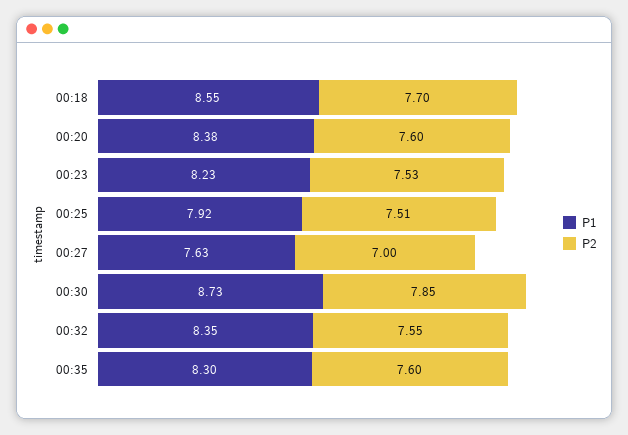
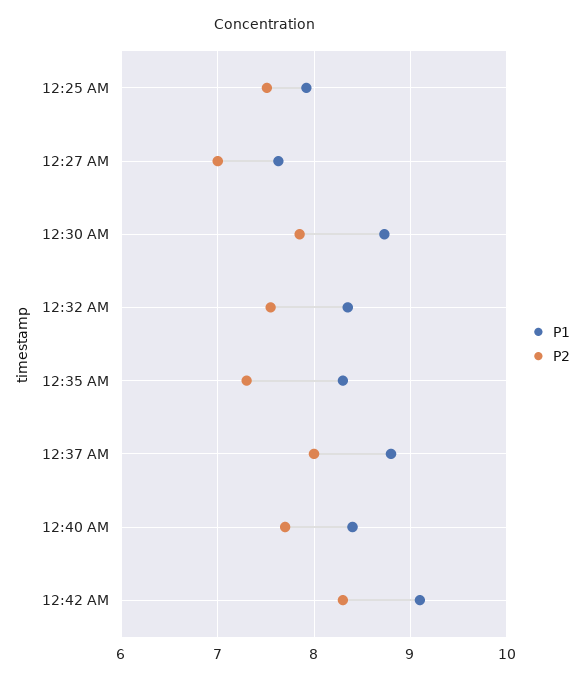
P1, 00:18: 8.55 -> none
P2, 00:18: 7.7 -> none
P1, 00:20: 8.38 -> none
P2, 00:20: 7.6 -> none
P1, 00:23: 8.23 -> none
P2, 00:23: 7.53 -> none
P2, 00:35: 7.6 -> 7.3
P1, 12:37 AM: none -> 8.8
P2, 12:37 AM: none -> 8
P1, 12:40 AM: none -> 8.4
P2, 12:40 AM: none -> 7.7
P1, 12:42 AM: none -> 9.1
P2, 12:42 AM: none -> 8.3

